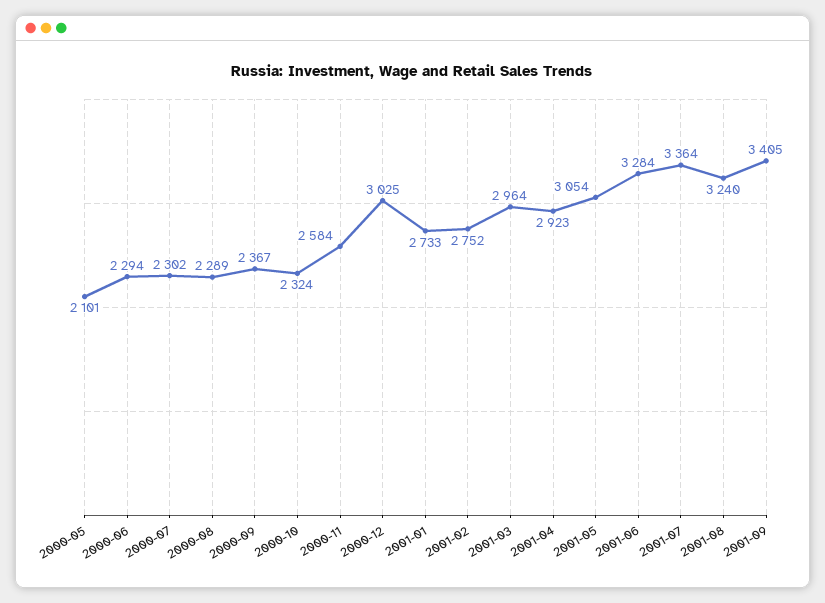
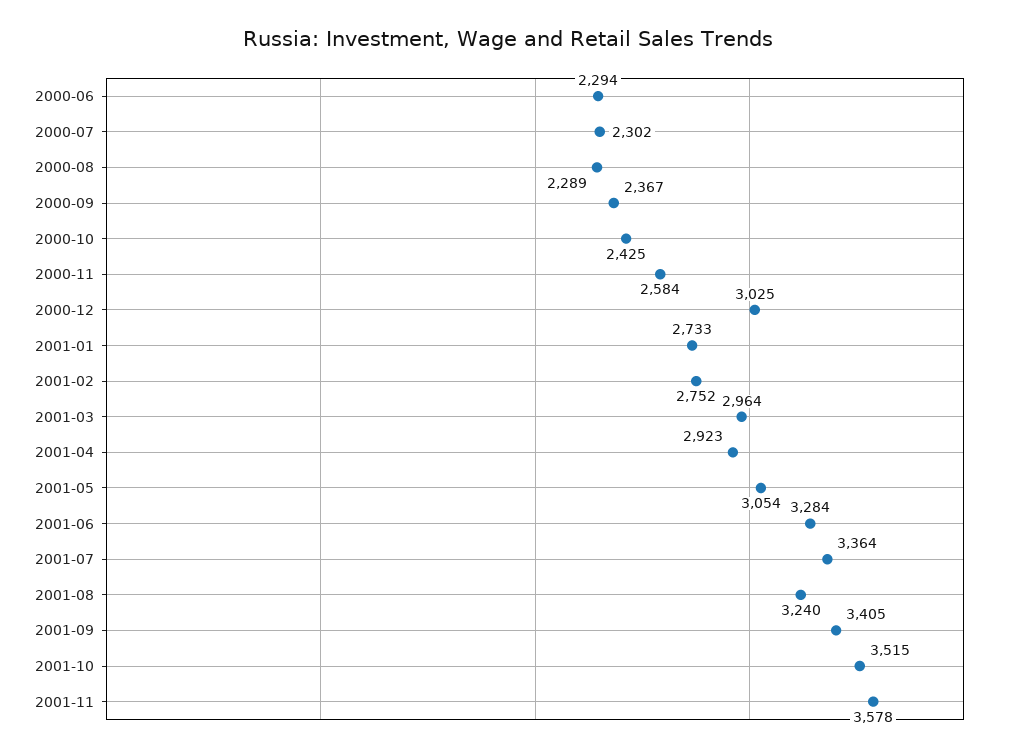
2000-05: 2101 -> none
2000-10: 2324 -> 2425
2001-10: none -> 3515
2001-11: none -> 3578

